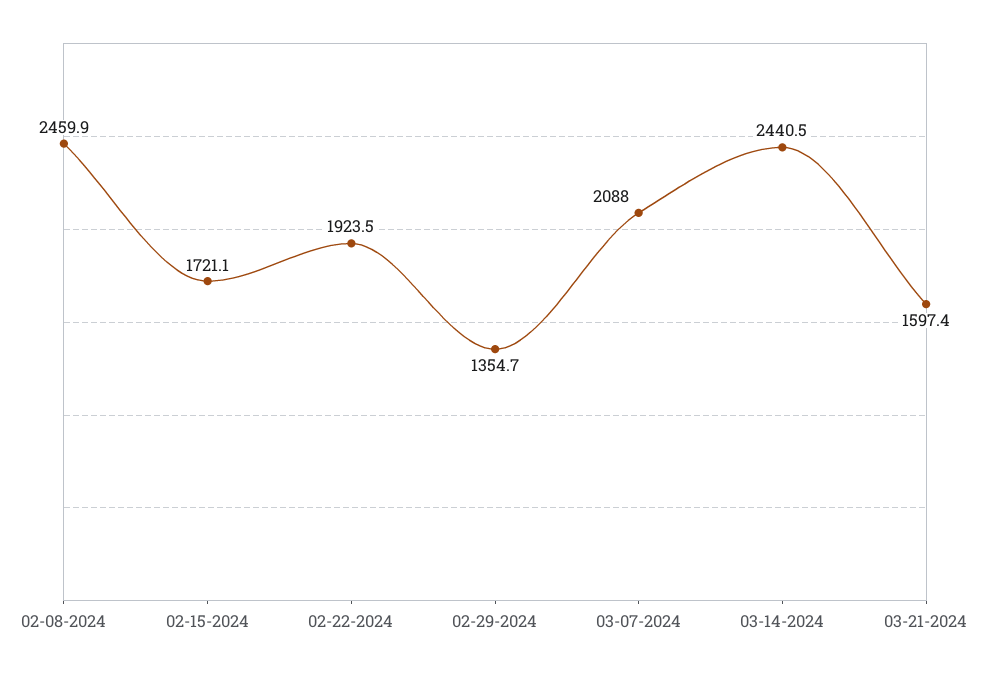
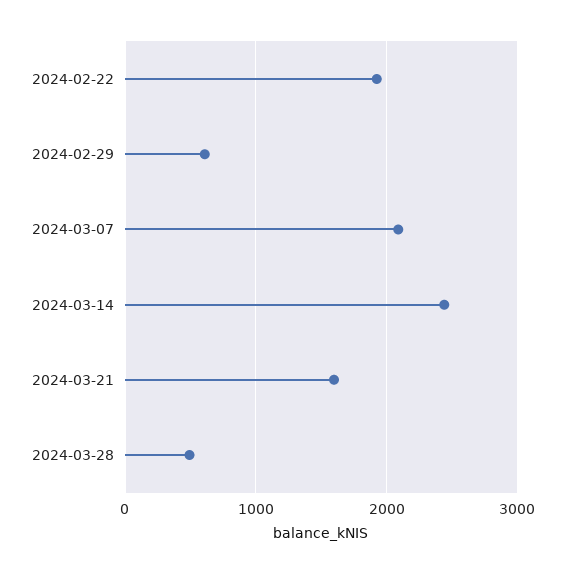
02-08-2024: 2459.9 -> none
02-15-2024: 1721.1 -> none
02-29-2024: 1354.7 -> 600
2024-03-28: none -> 500

